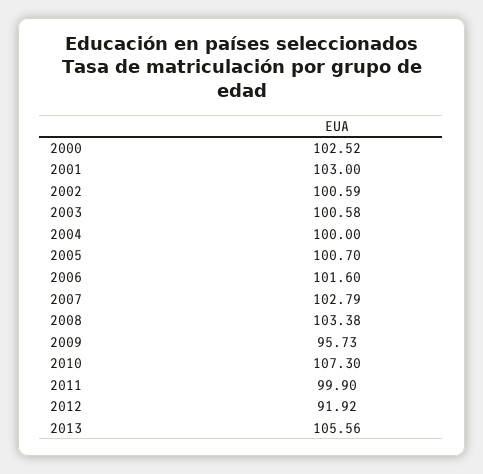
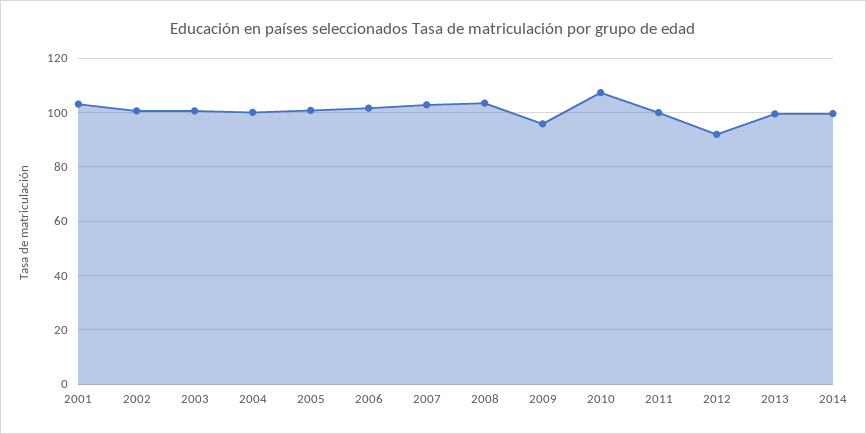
2000: 102.52 -> none
2013: 105.56 -> 100
2014: none -> 100

